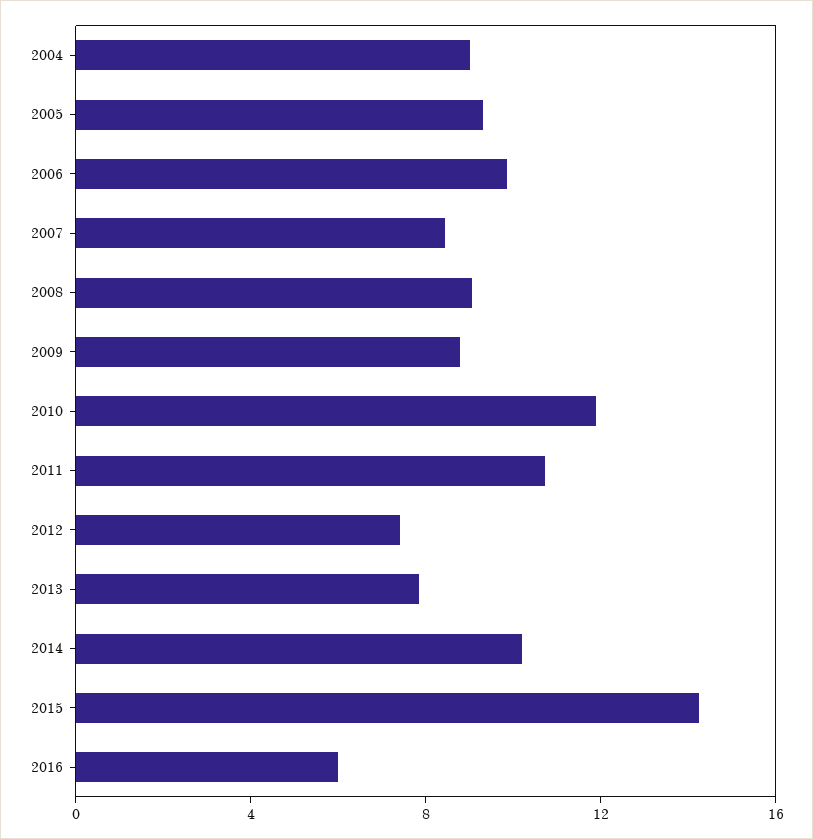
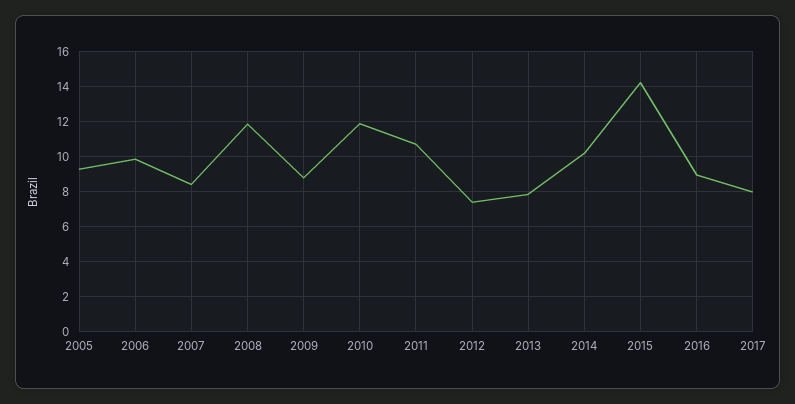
2004: 9 -> none
2008: 9 -> 12
2016: 6 -> 9
2017: none -> 8

